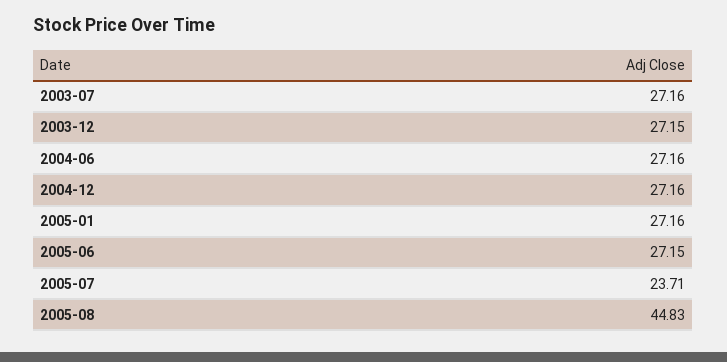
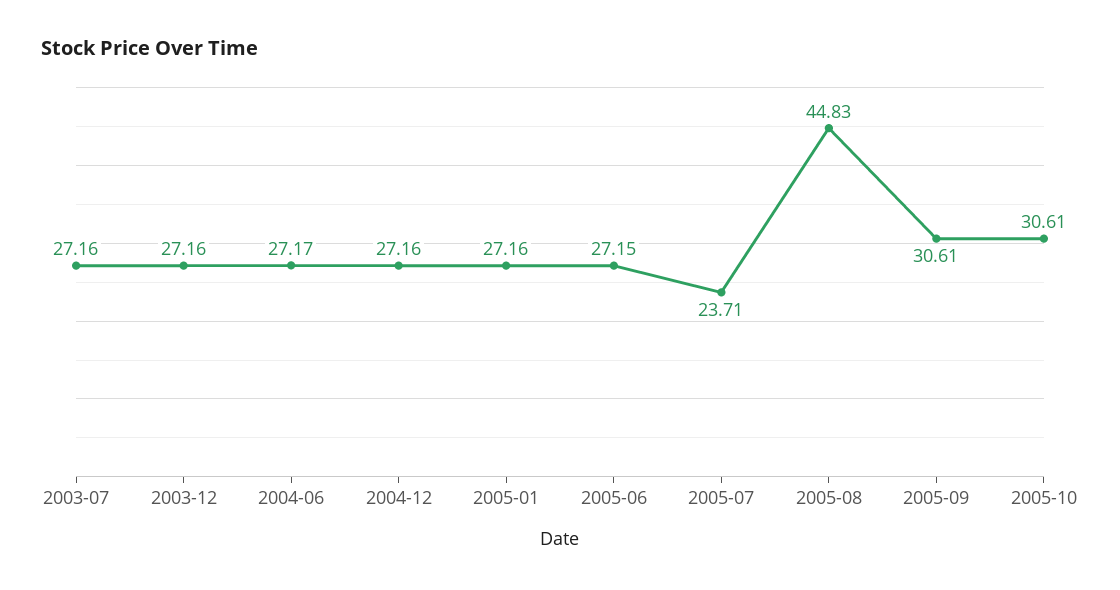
2003-12: 27.15 -> 27.16
2004-06: 27.16 -> 27.17
2005-09: none -> 30.61
2005-10: none -> 30.61

